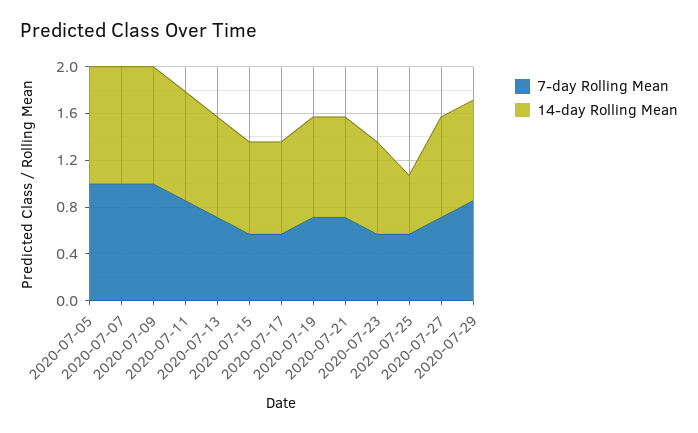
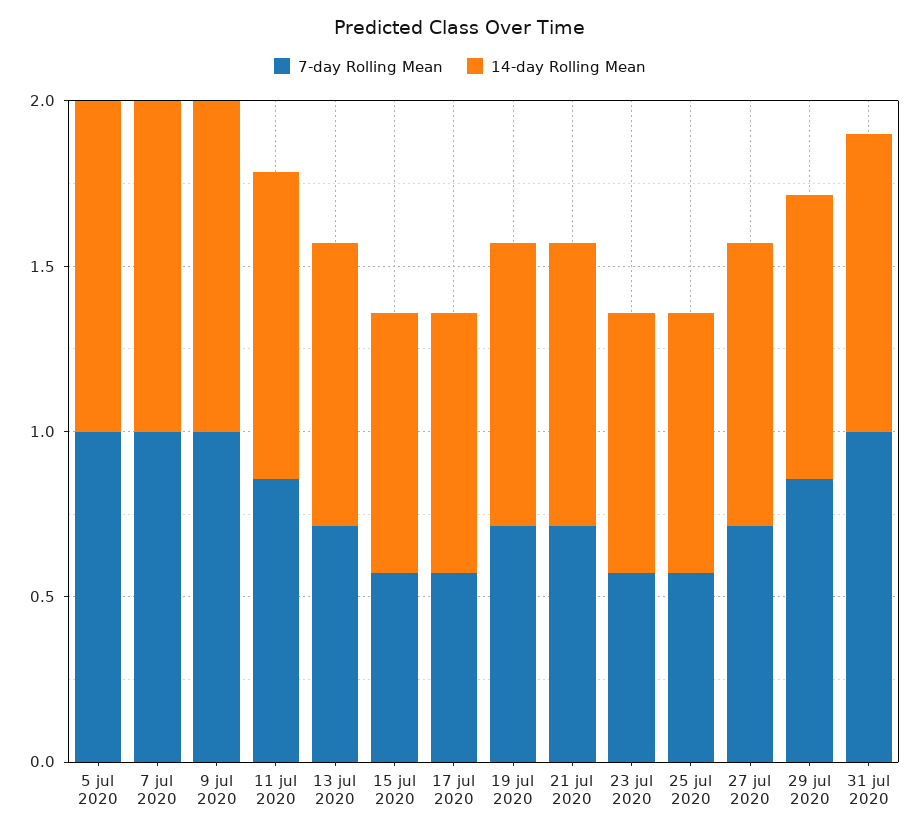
14-day Rolling Mean, 2020-07-25: 0.5 -> 0.8
7-day Rolling Mean, 31 jul 2020: none -> 1
14-day Rolling Mean, 31 jul 2020: none -> 0.9

